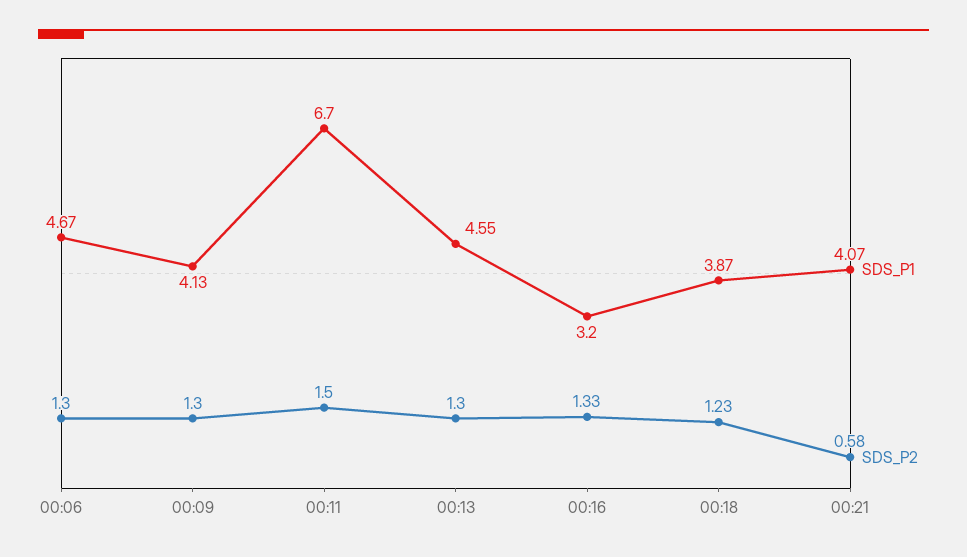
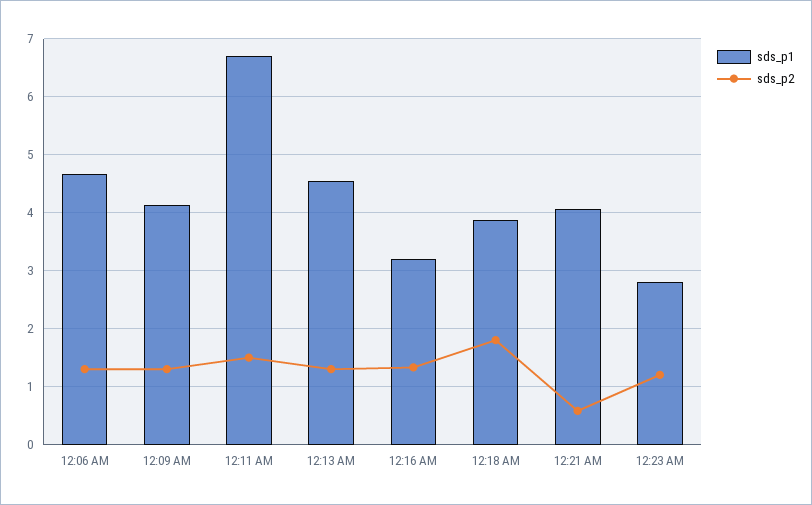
SDS_P2, 00:18: 1.23 -> 1.8
SDS_P1, 12:23 AM: none -> 2.8
SDS_P2, 12:23 AM: none -> 1.2

